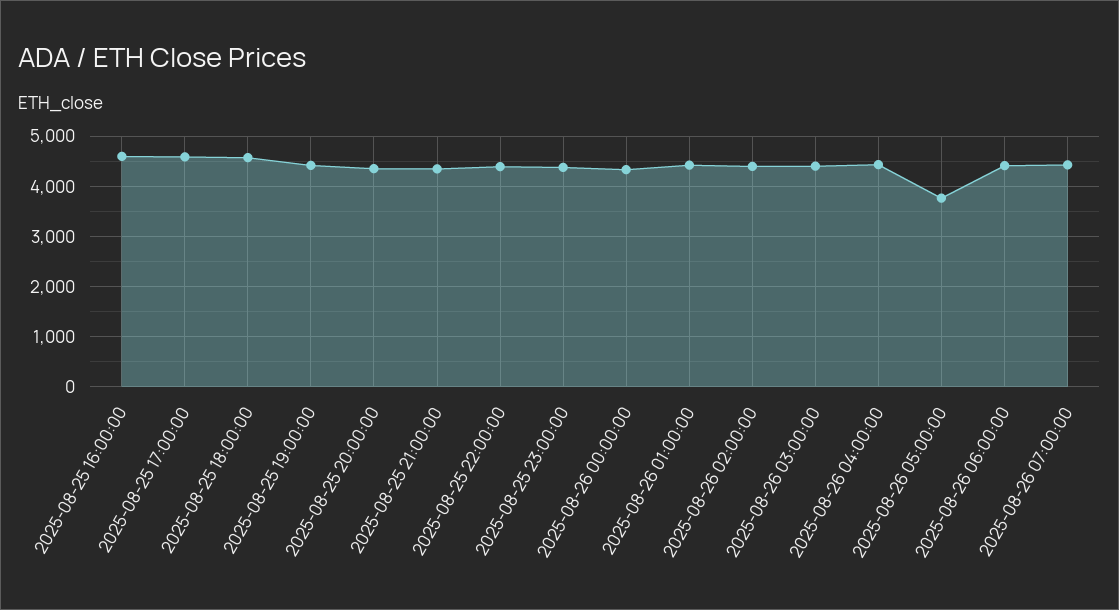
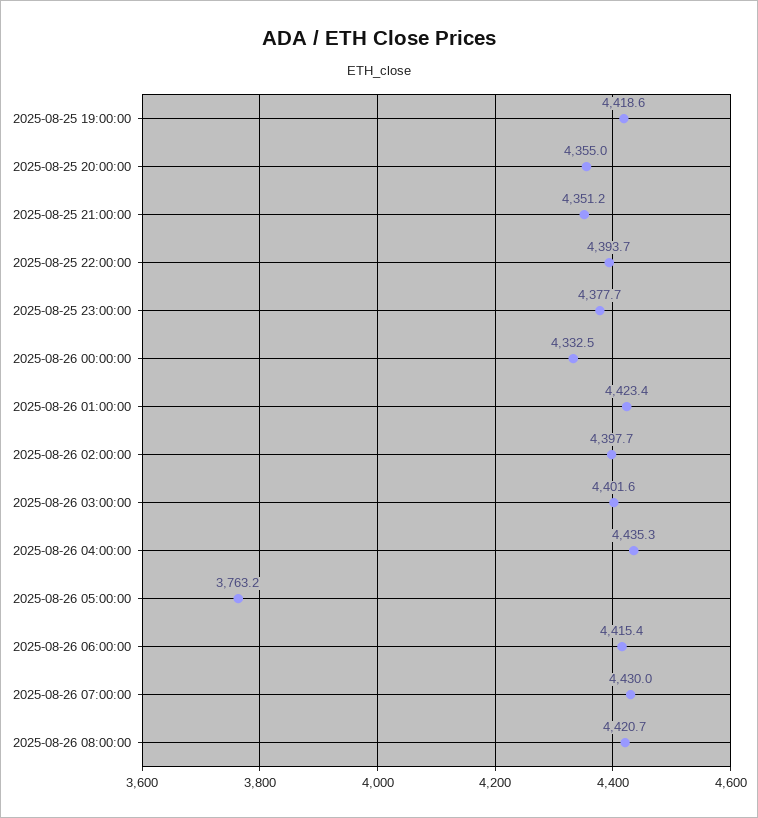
2025-08-25 16:00:00: 4600 -> none
2025-08-25 17:00:00: 4600 -> none
2025-08-25 18:00:00: 4600 -> none
2025-08-26 08:00:00: none -> 4420.7

